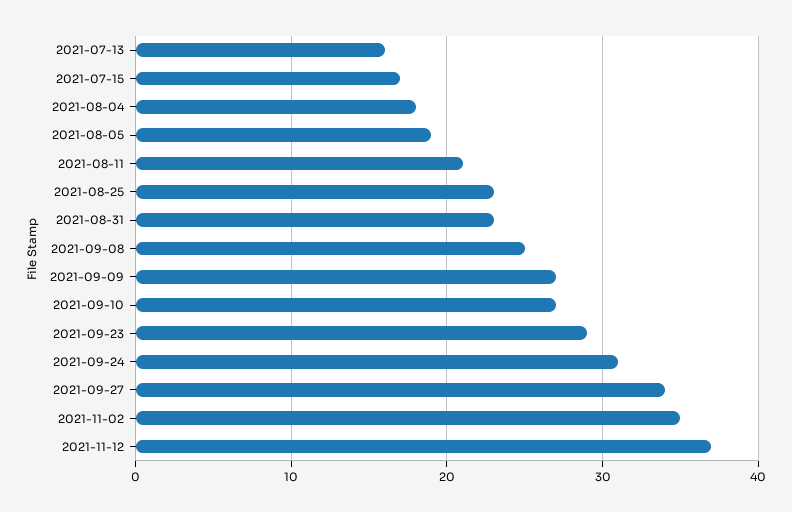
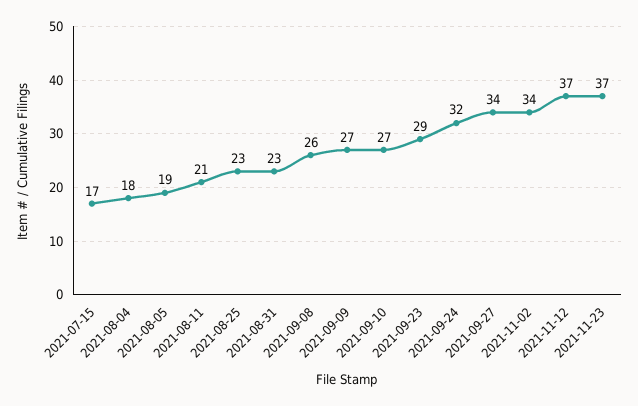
2021-07-13: 16 -> none
2021-09-08: 25 -> 26
2021-09-24: 31 -> 32
2021-11-02: 35 -> 34
2021-11-23: none -> 37

